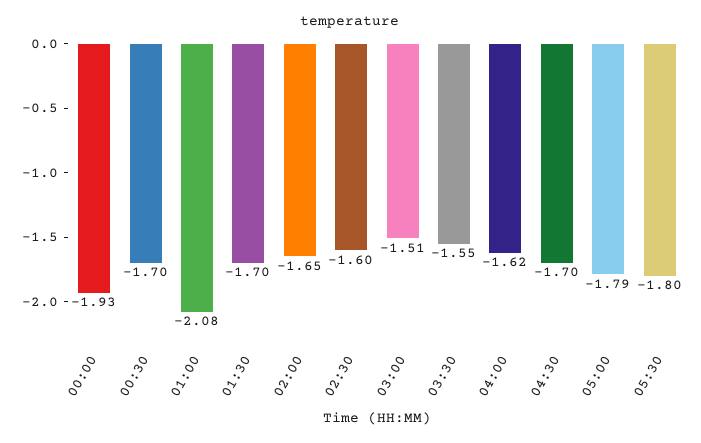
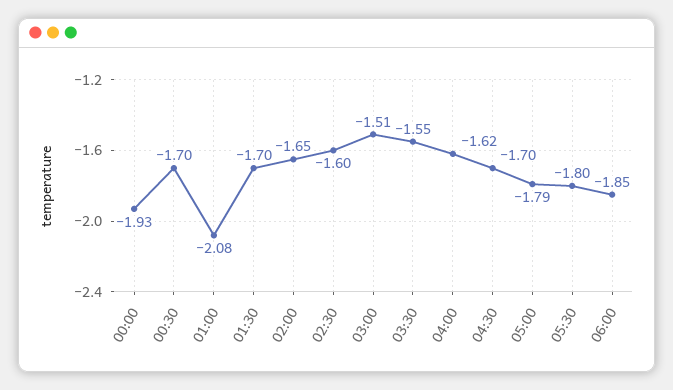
06:00: none -> -1.85

